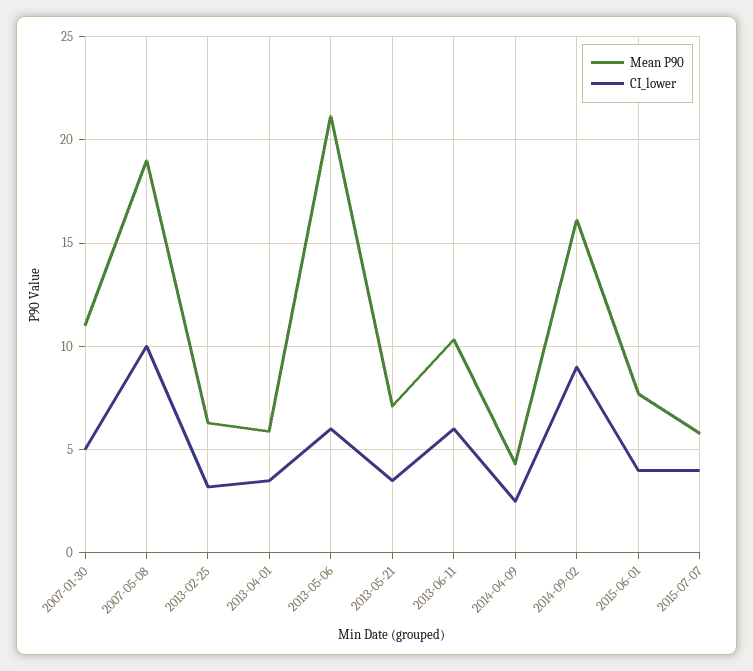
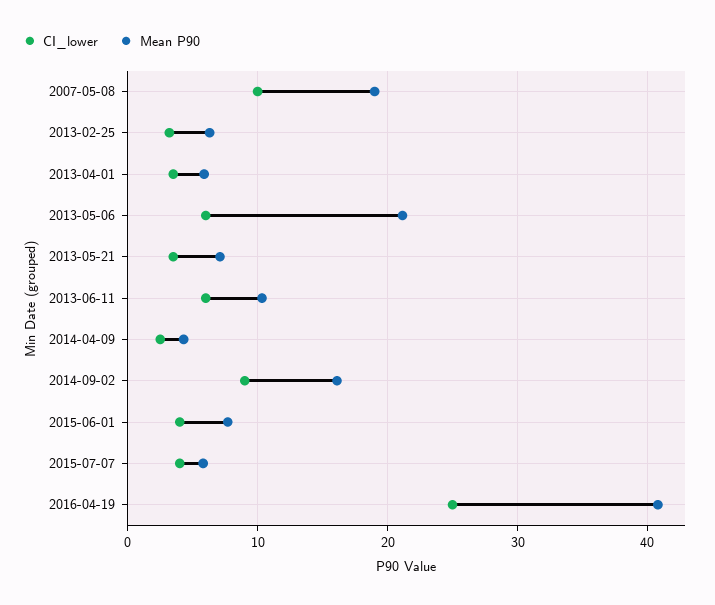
Mean P90, 2007-01-30: 11 -> none
CI_lower, 2007-01-30: 5 -> none
CI_lower, 2016-04-19: none -> 25
Mean P90, 2016-04-19: none -> 41

